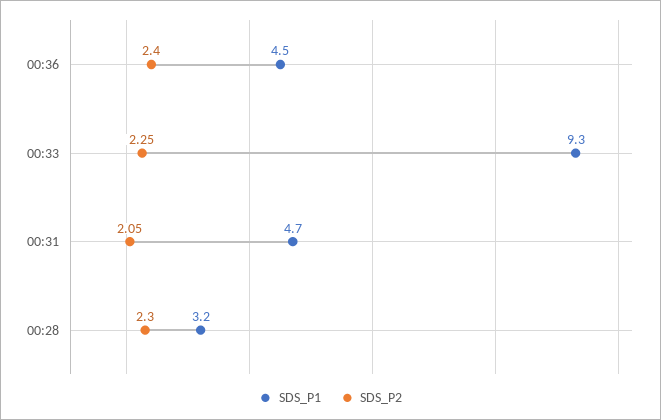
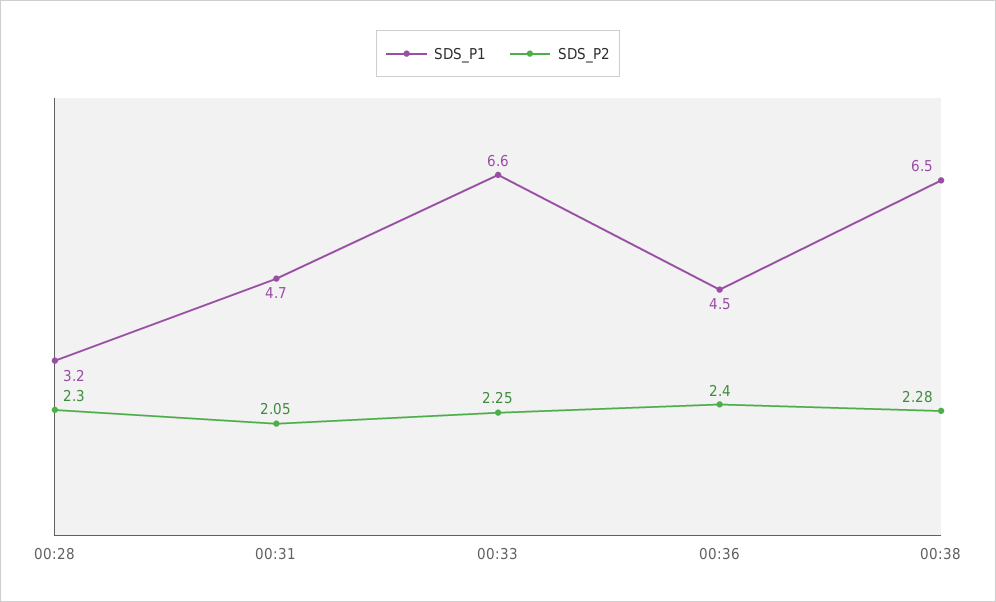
SDS_P1, 00:33: 9.3 -> 6.6
SDS_P1, 00:38: none -> 6.5
SDS_P2, 00:38: none -> 2.28

